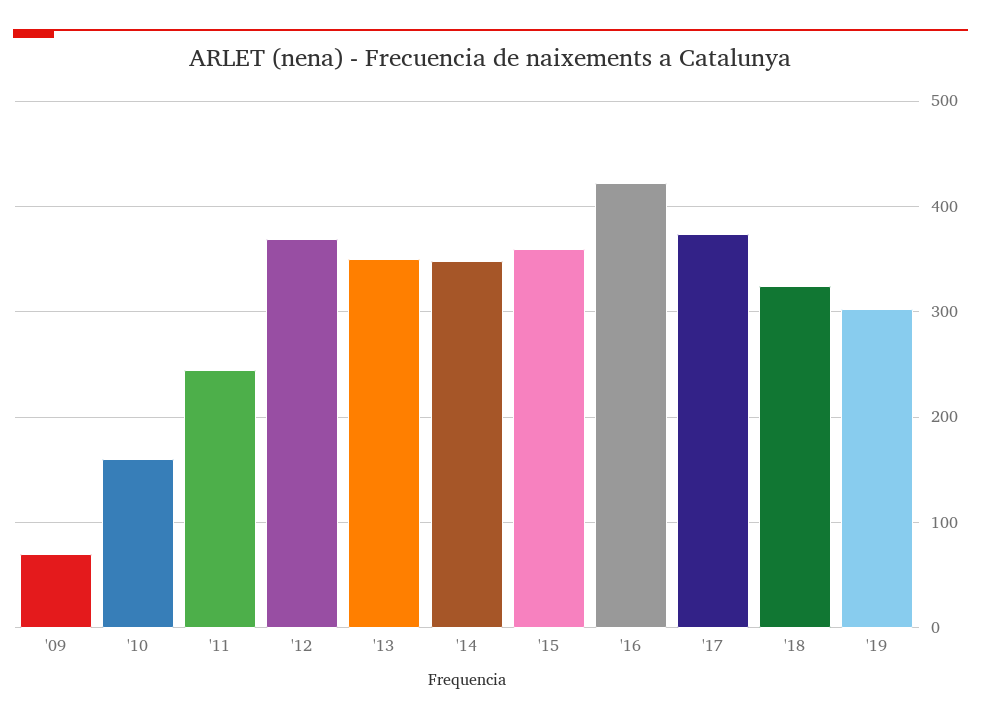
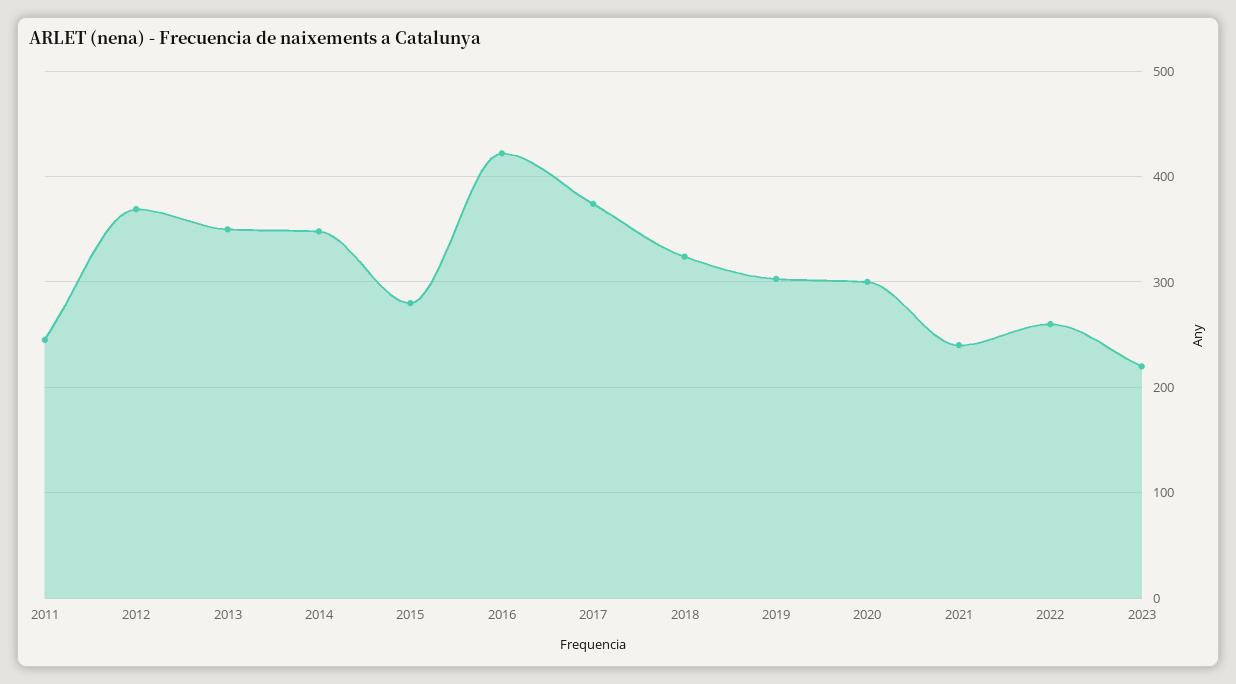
'09: 70 -> none
'10: 160 -> none
'15: 360 -> 280
2020: none -> 300
2021: none -> 240
2022: none -> 260
2023: none -> 220

